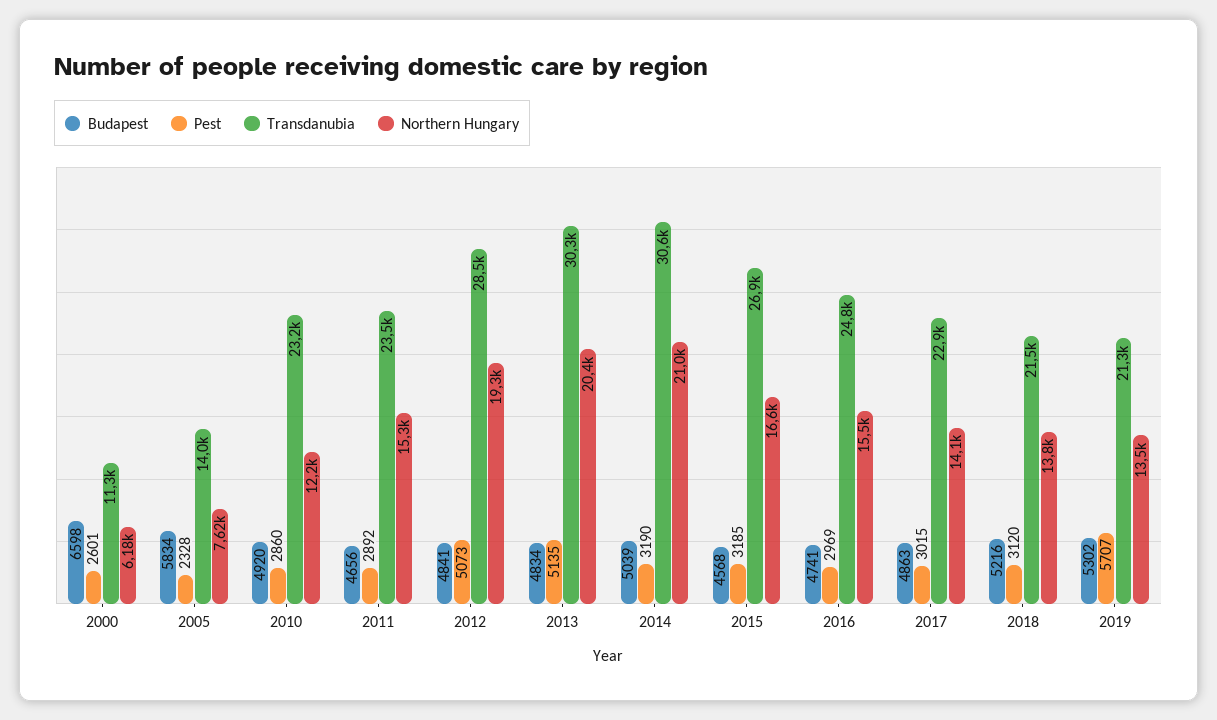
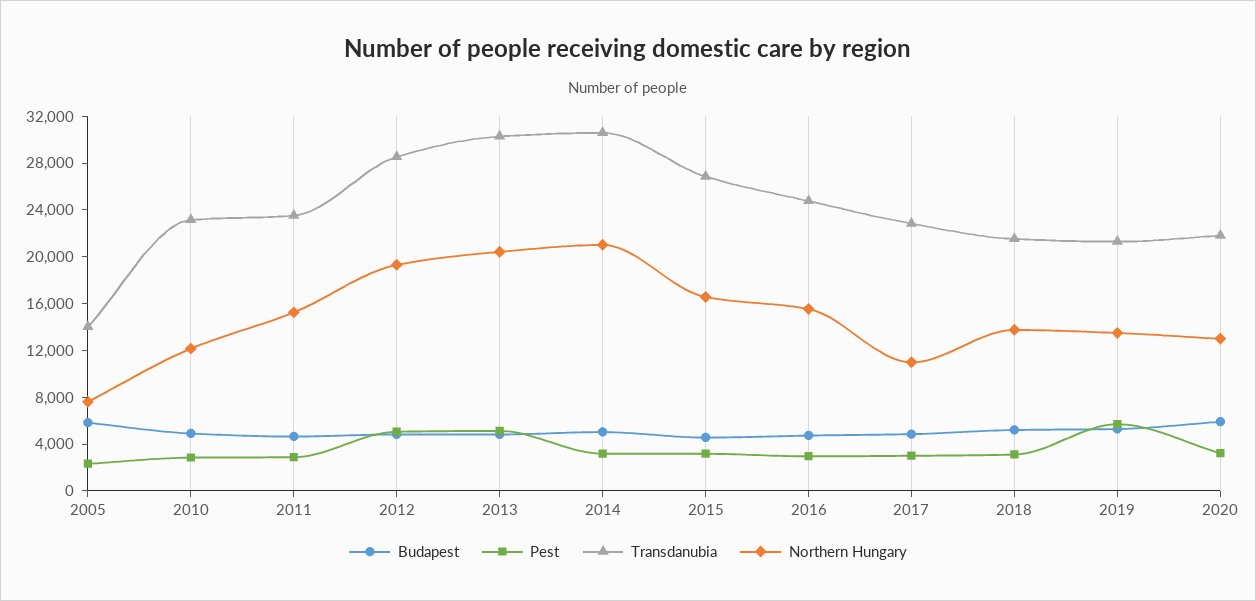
Budapest, 2000: 6598 -> none
Pest, 2000: 2601 -> none
Transdanubia, 2000: 11300 -> none
Northern Hungary, 2000: 6180 -> none
Northern Hungary, 2017: 14100 -> 11000
Budapest, 2020: none -> 6000
Pest, 2020: none -> 3000
Transdanubia, 2020: none -> 22000
Northern Hungary, 2020: none -> 13000

